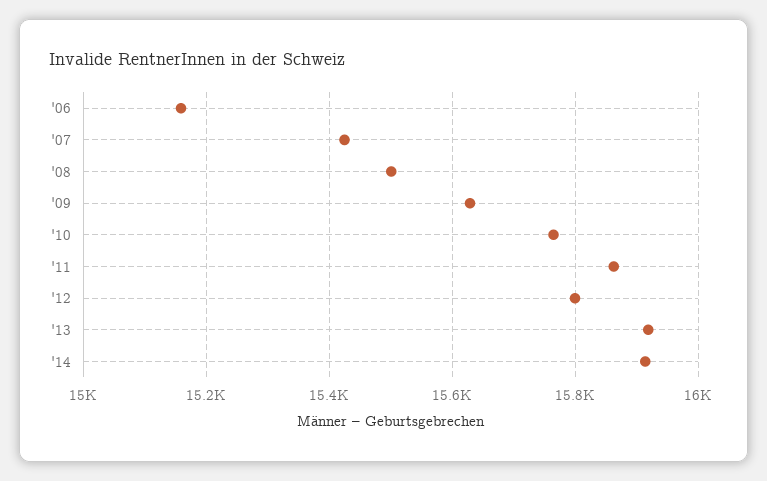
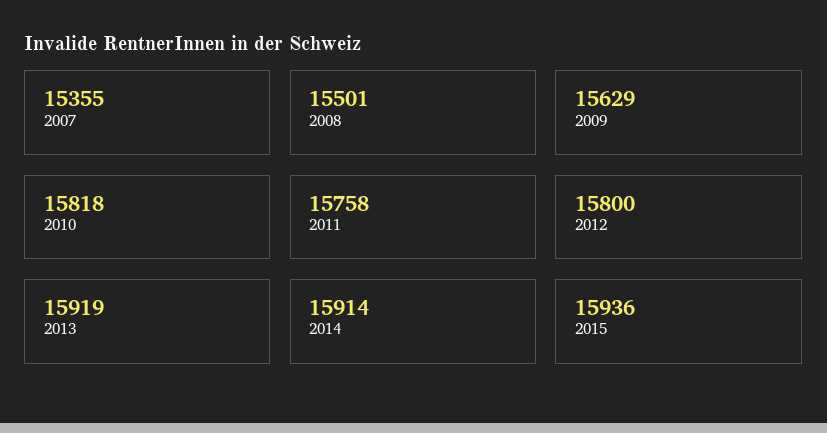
'06: 15160 -> none
'07: 15420 -> 15355
'10: 15760 -> 15818
'11: 15860 -> 15758
2015: none -> 15936

